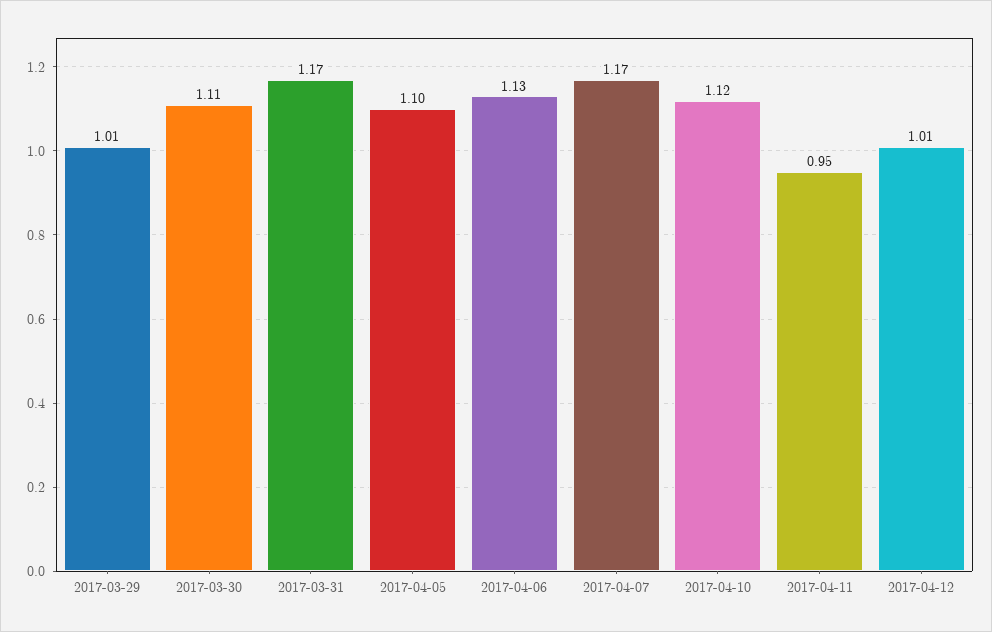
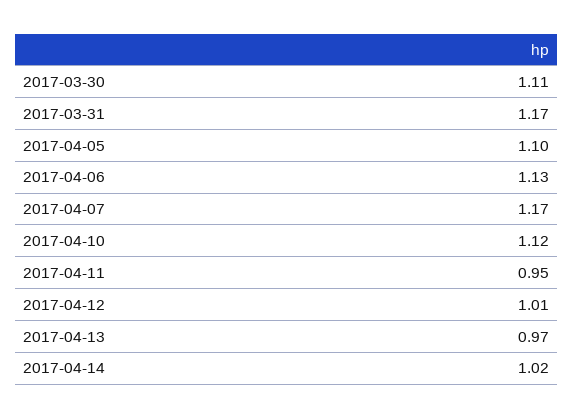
2017-03-29: 1.01 -> none
2017-04-13: none -> 0.97
2017-04-14: none -> 1.02

